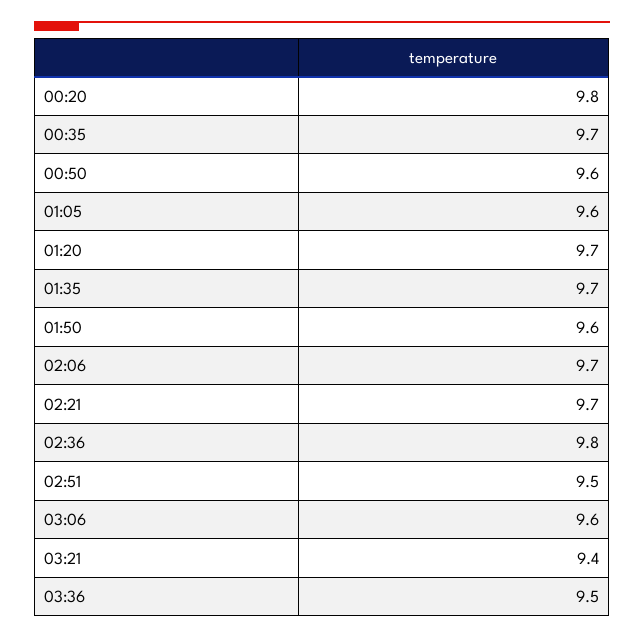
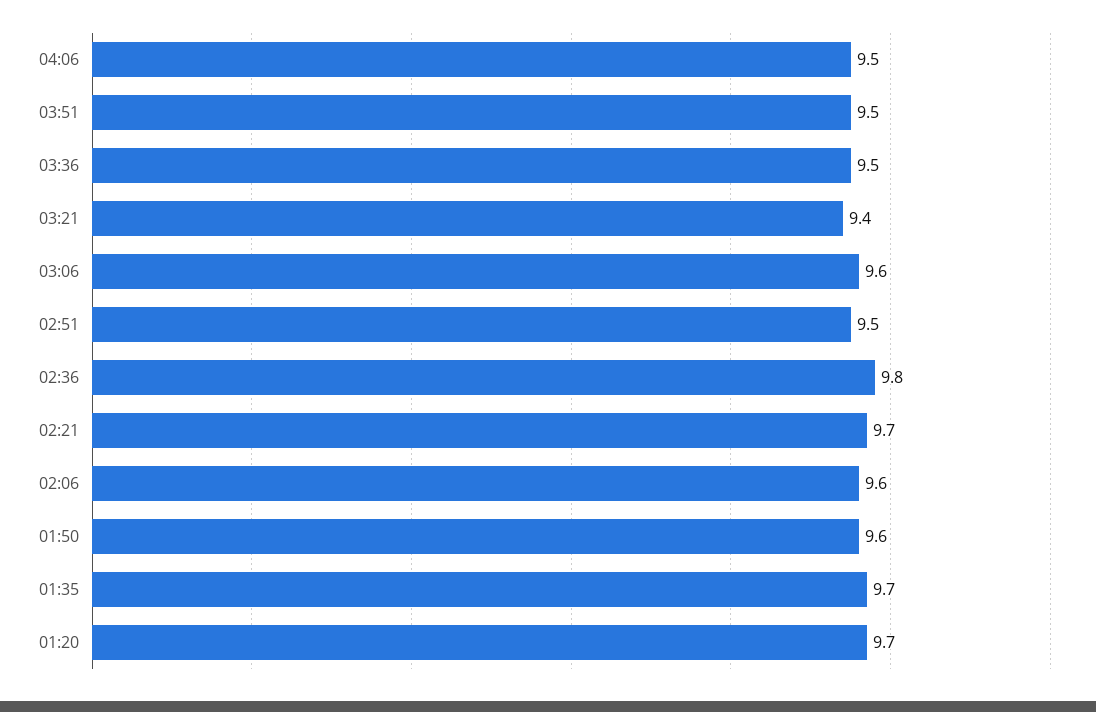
00:20: 9.8 -> none
00:35: 9.7 -> none
00:50: 9.6 -> none
01:05: 9.6 -> none
02:06: 9.7 -> 9.6
04:06: none -> 9.5
03:51: none -> 9.5

